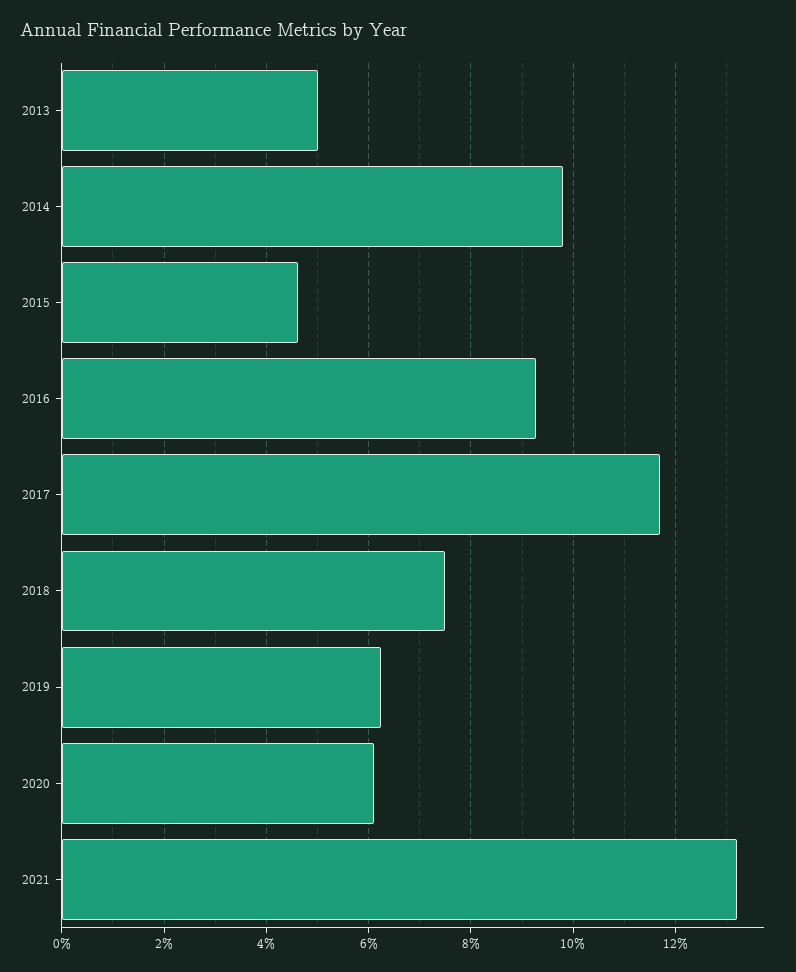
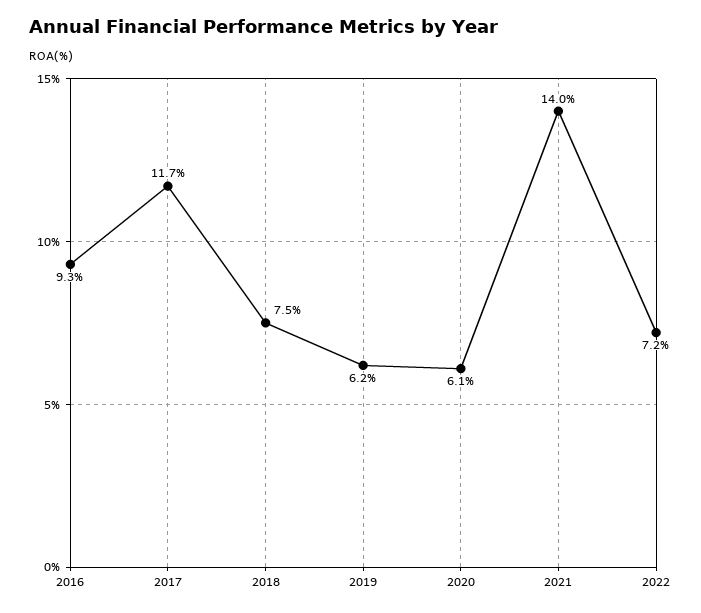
2013: 5 -> none
2014: 9.8 -> none
2015: 4.6 -> none
2021: 13.2 -> 14
2022: none -> 7.2

